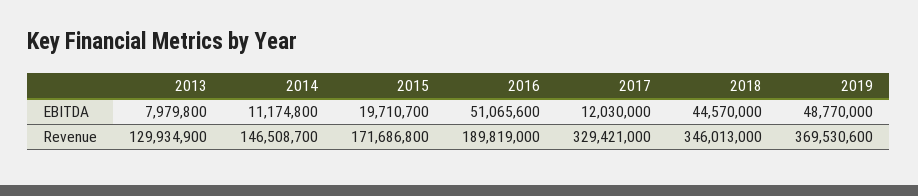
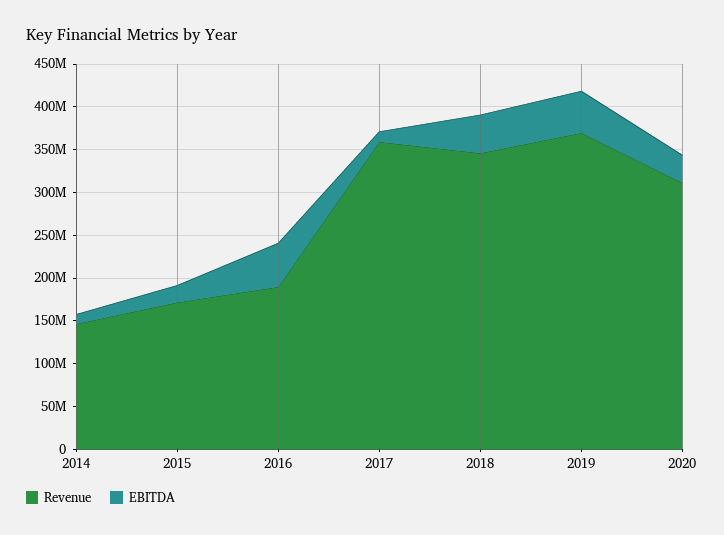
EBITDA, 2013: 7979800 -> none
Revenue, 2013: 129934900 -> none
Revenue, 2017: 329421000 -> 360000000
Revenue, 2020: none -> 310000000
EBITDA, 2020: none -> 30000000

